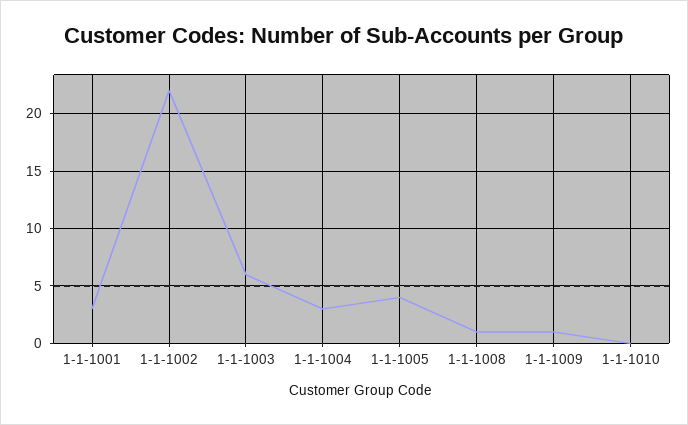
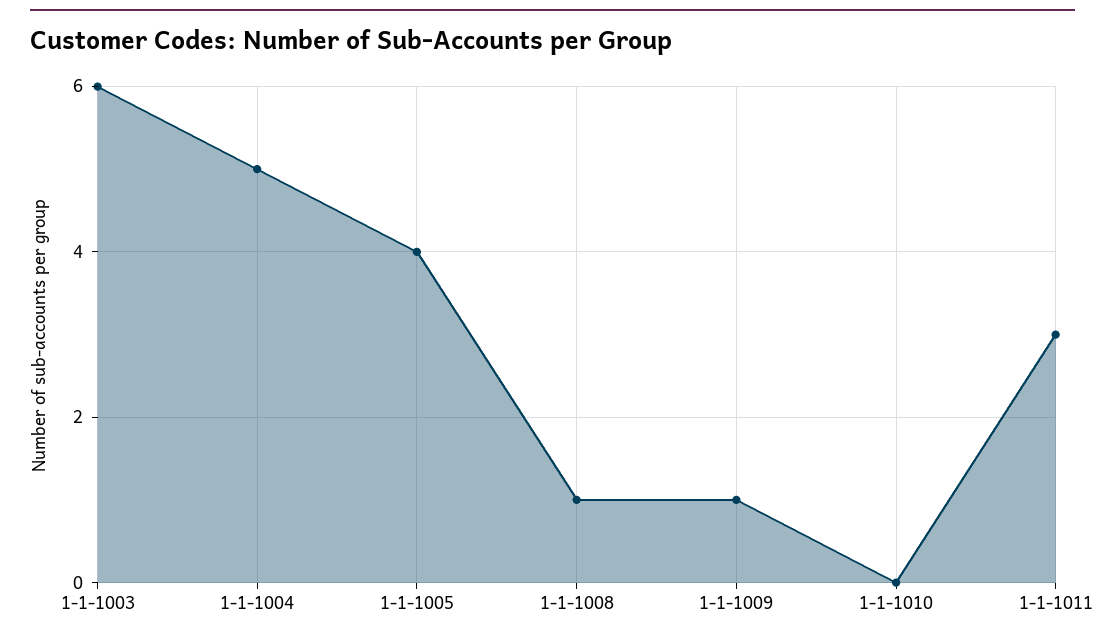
1-1-1001: 3 -> none
1-1-1002: 22 -> none
1-1-1004: 3 -> 5
1-1-1011: none -> 3

